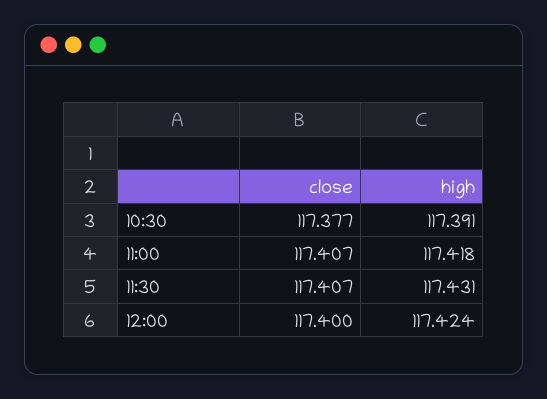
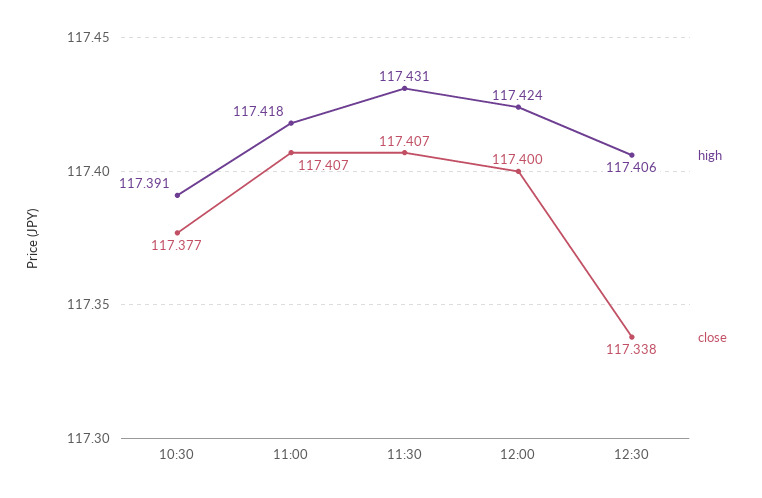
high, 12:30: none -> 117.406
close, 12:30: none -> 117.338

